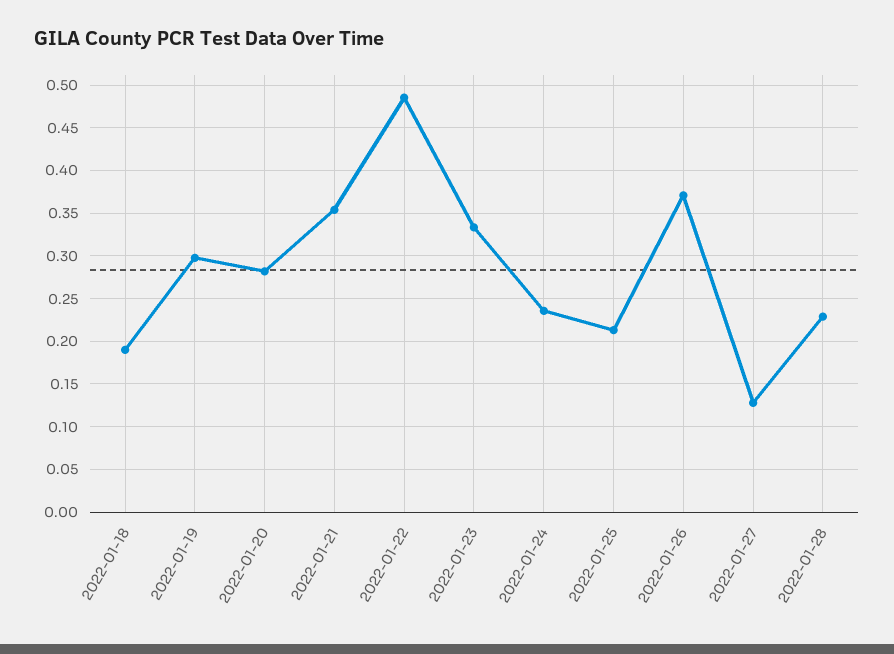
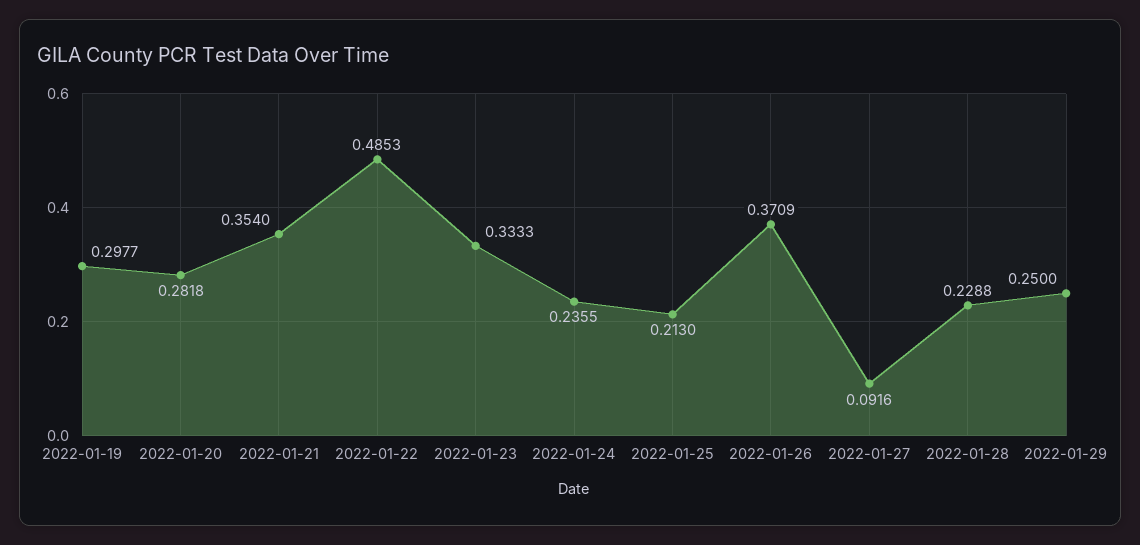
2022-01-18: 0.19 -> none
2022-01-27: 0.13 -> 0.0916
2022-01-29: none -> 0.25

